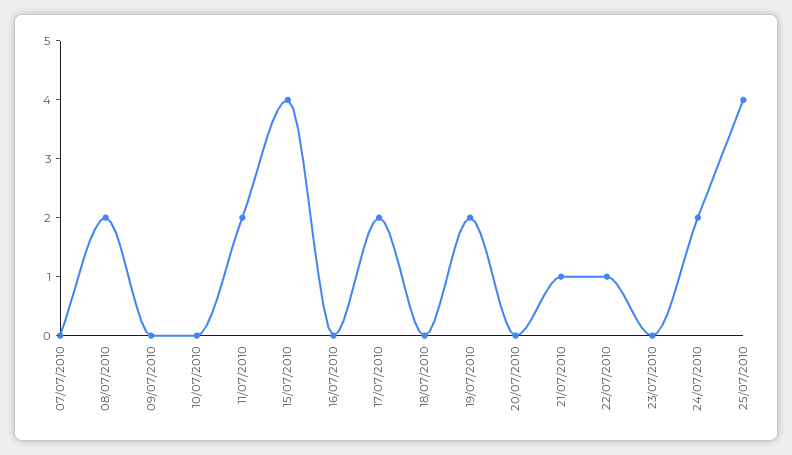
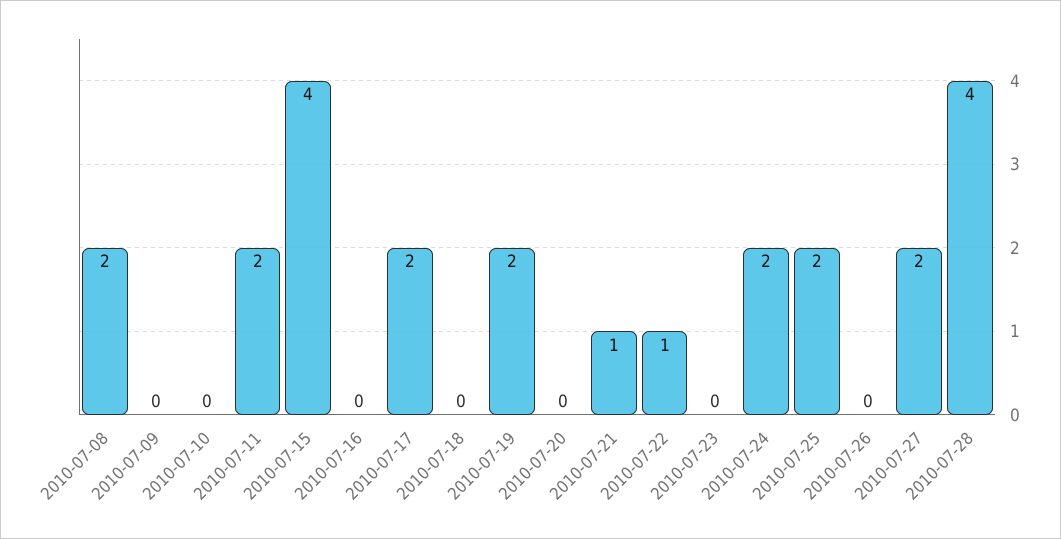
07/07/2010: 0 -> none
25/07/2010: 4 -> 2
2010-07-26: none -> 0
2010-07-27: none -> 2
2010-07-28: none -> 4

